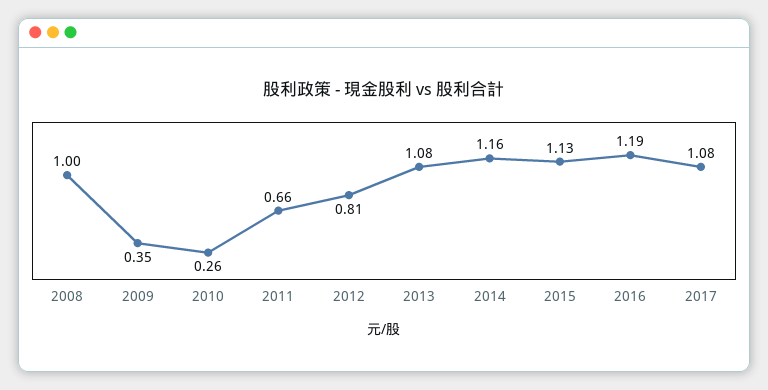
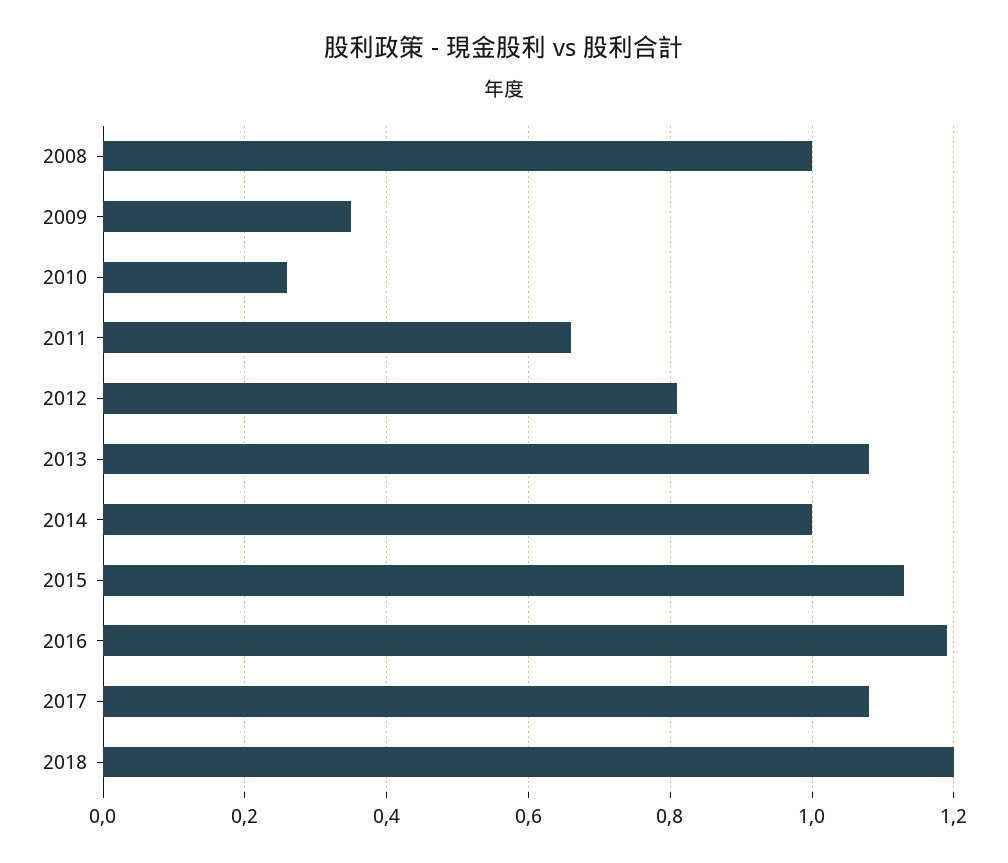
2014: 1.16 -> 1
2018: none -> 1.2

